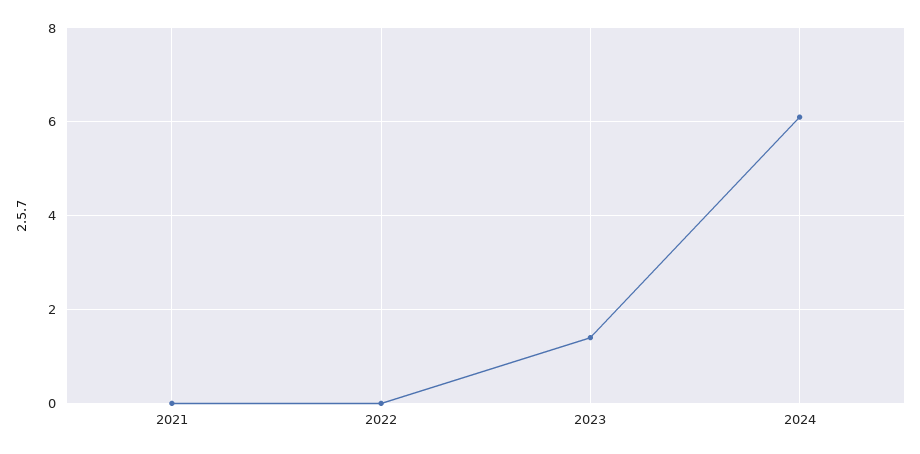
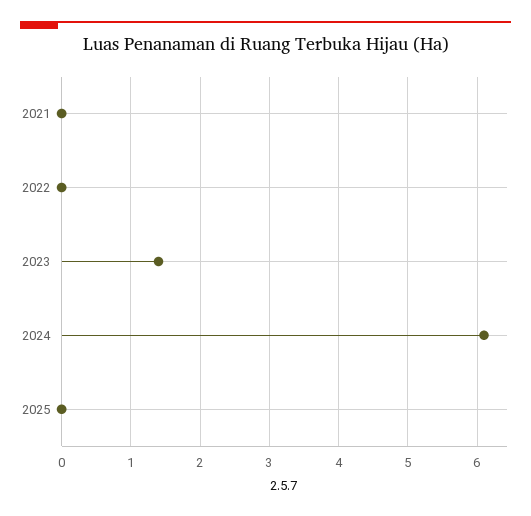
2025: none -> 0

